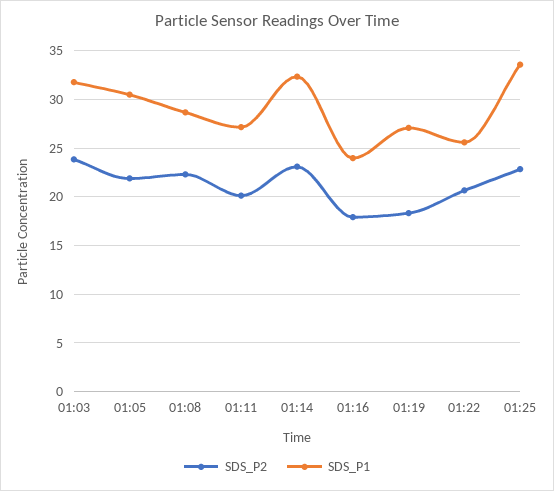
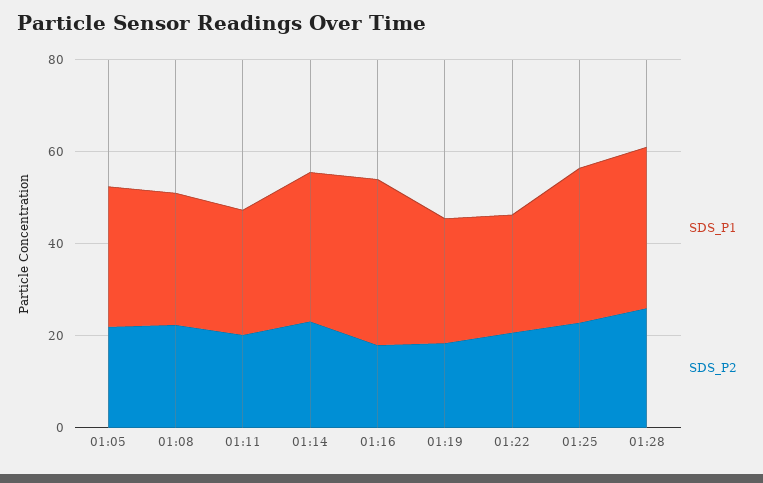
SDS_P2, 01:03: 24 -> none
SDS_P1, 01:03: 32 -> none
SDS_P1, 01:16: 24 -> 35
SDS_P1, 01:28: none -> 35
SDS_P2, 01:28: none -> 25

